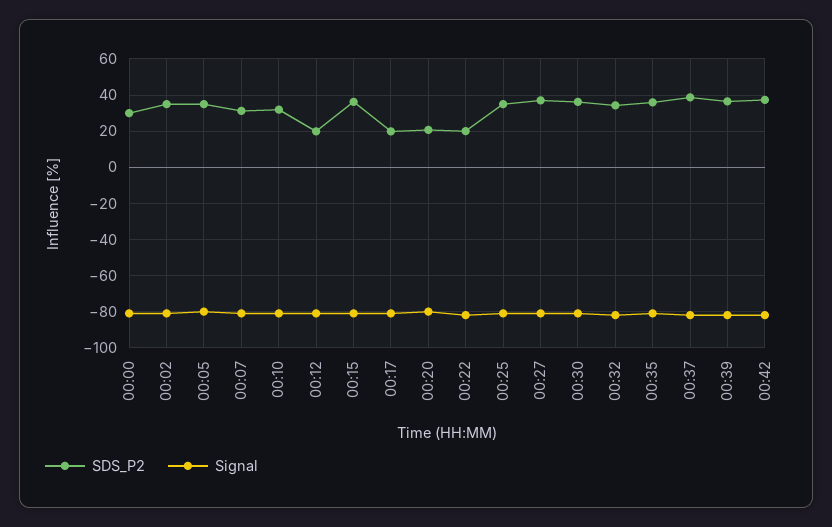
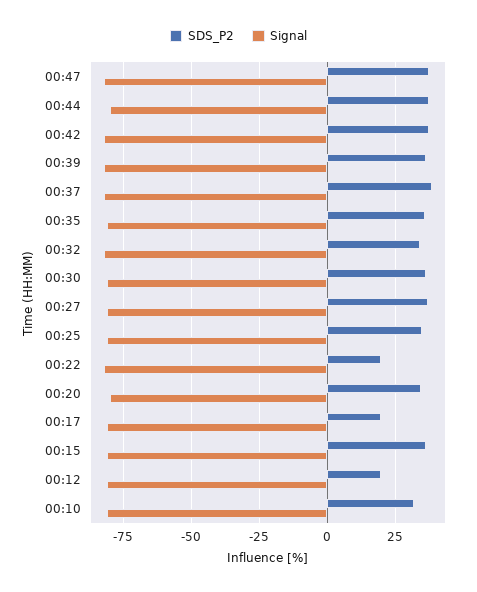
SDS_P2, 00:00: 30 -> none
Signal, 00:00: -80 -> none
SDS_P2, 00:02: 35 -> none
Signal, 00:02: -80 -> none
SDS_P2, 00:05: 35 -> none
Signal, 00:05: -80 -> none
SDS_P2, 00:07: 30 -> none
Signal, 00:07: -80 -> none
SDS_P2, 00:20: 20 -> 35
SDS_P2, 00:47: none -> 37.5
Signal, 00:47: none -> -82.5
SDS_P2, 00:44: none -> 37.5
Signal, 00:44: none -> -80

